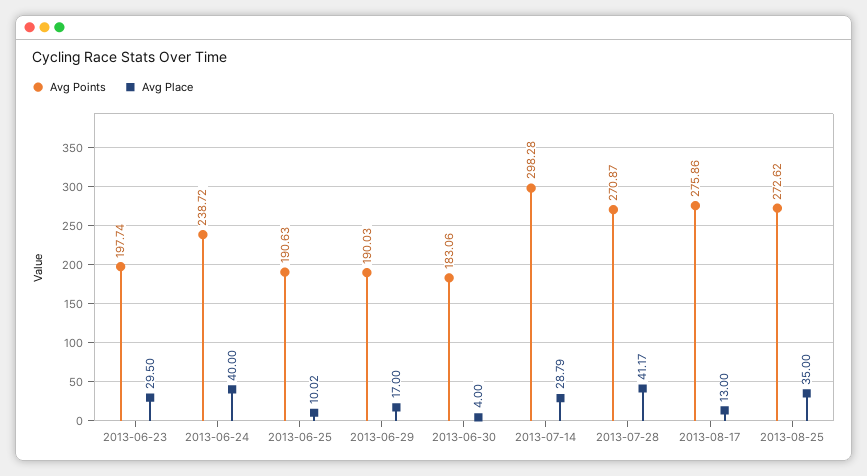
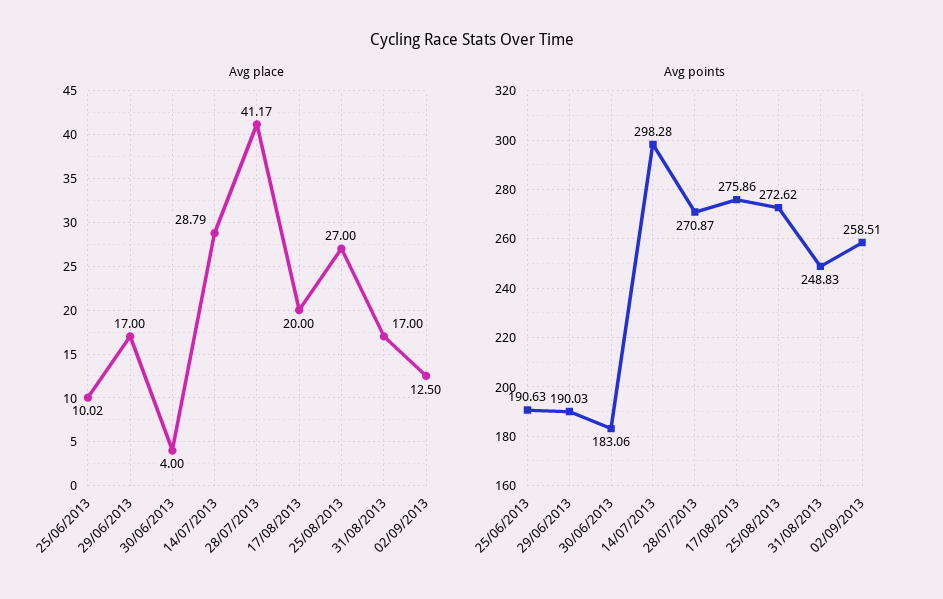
Avg Points, 2013-06-23: 197.74 -> none
Avg Place, 2013-06-23: 29.5 -> none
Avg Points, 2013-06-24: 238.72 -> none
Avg Place, 2013-06-24: 40 -> none
Avg Place, 2013-08-17: 13 -> 20
Avg Place, 2013-08-25: 35 -> 27
Avg Place, 31/08/2013: none -> 17
Avg Place, 02/09/2013: none -> 12.5
Avg Points, 31/08/2013: none -> 248.83
Avg Points, 02/09/2013: none -> 258.51

